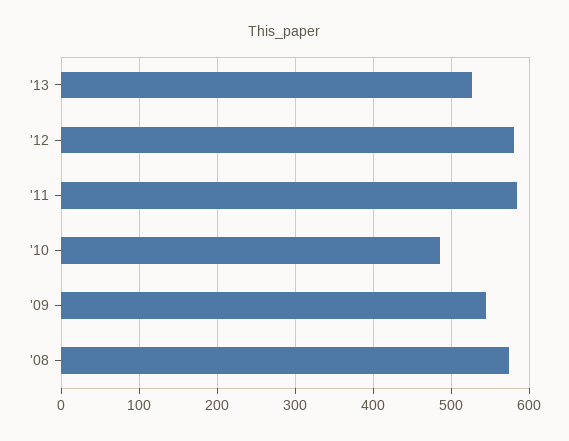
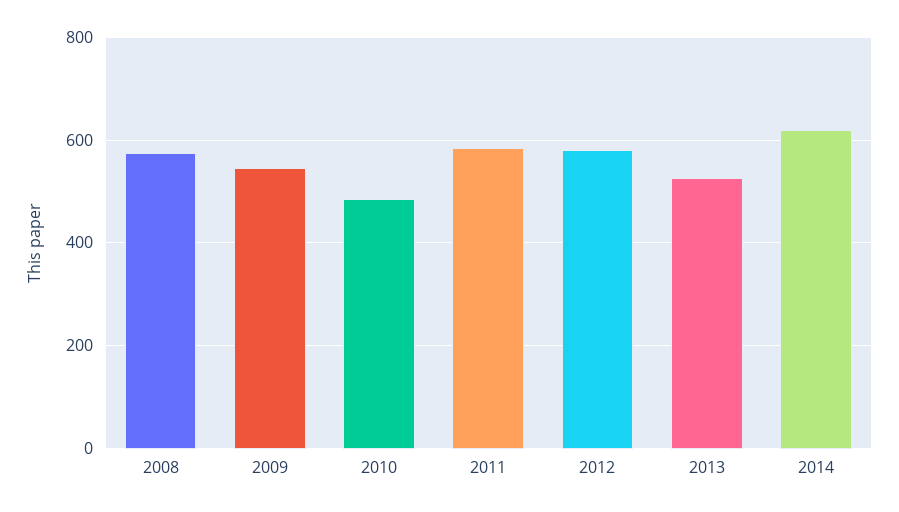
2014: none -> 620

